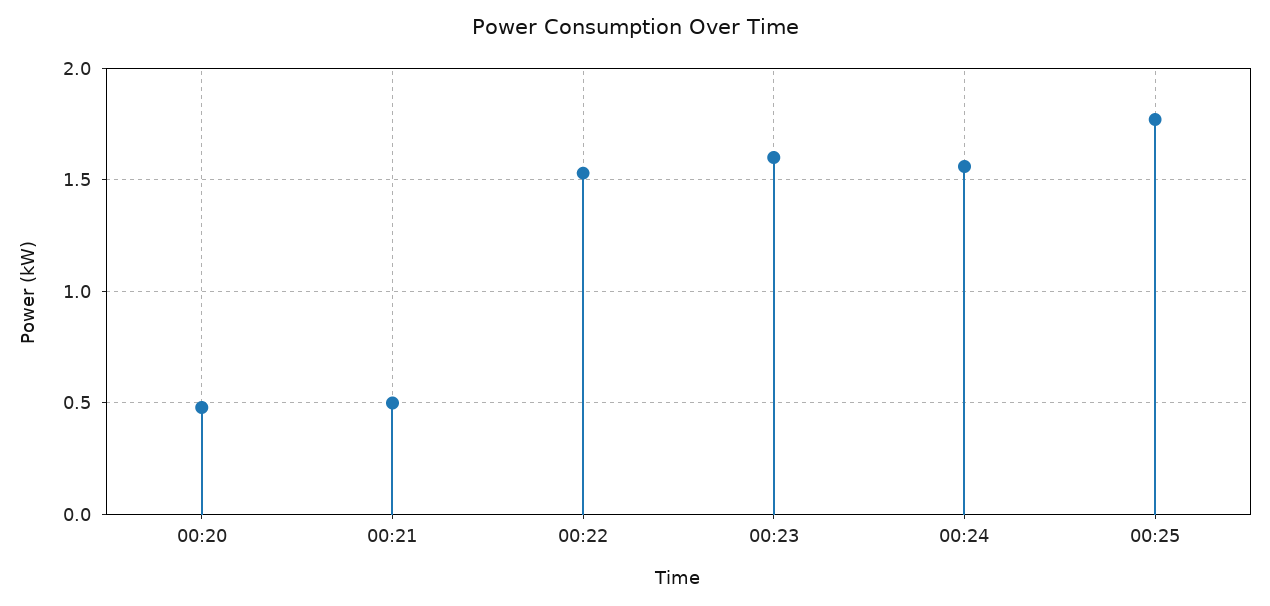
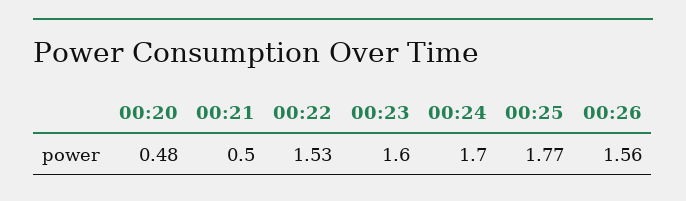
00:24: 1.55 -> 1.7
00:26: none -> 1.56

